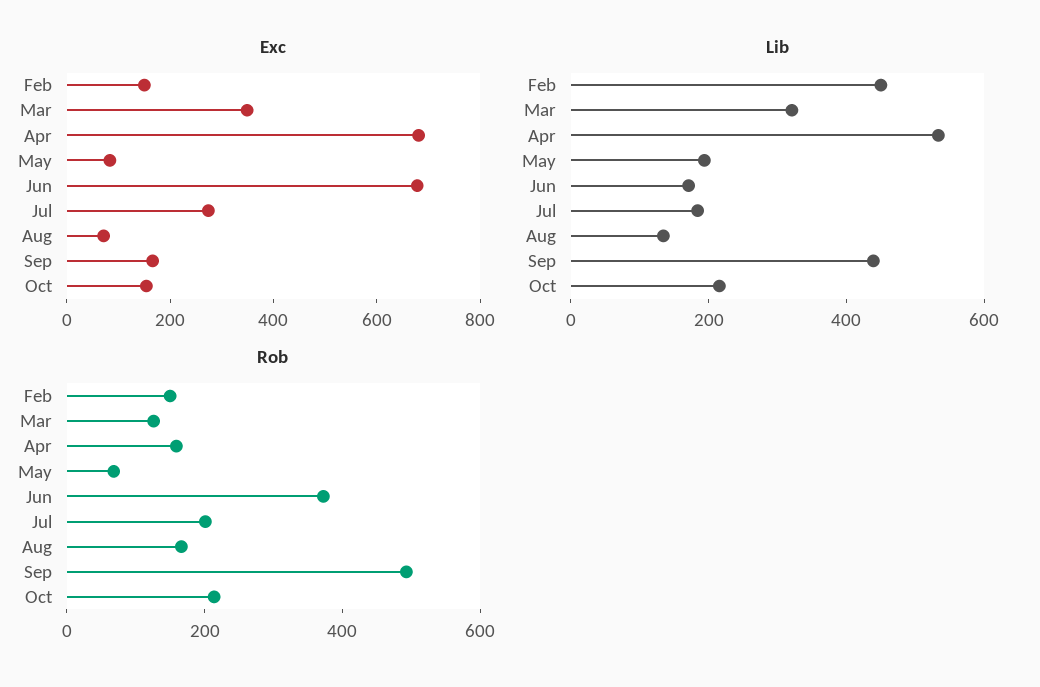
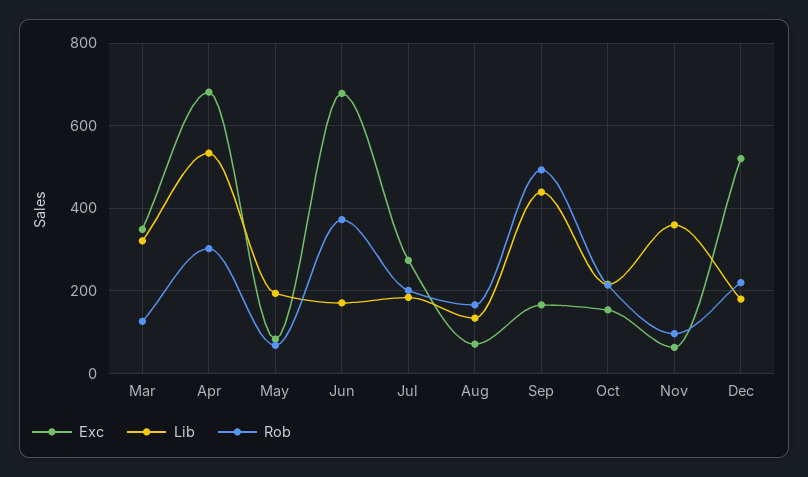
Exc, Feb: 150 -> none
Lib, Feb: 450 -> none
Rob, Feb: 150 -> none
Rob, Apr: 150 -> 300
Exc, Nov: none -> 60
Lib, Nov: none -> 360
Rob, Nov: none -> 100
Exc, Dec: none -> 520
Lib, Dec: none -> 180
Rob, Dec: none -> 220

